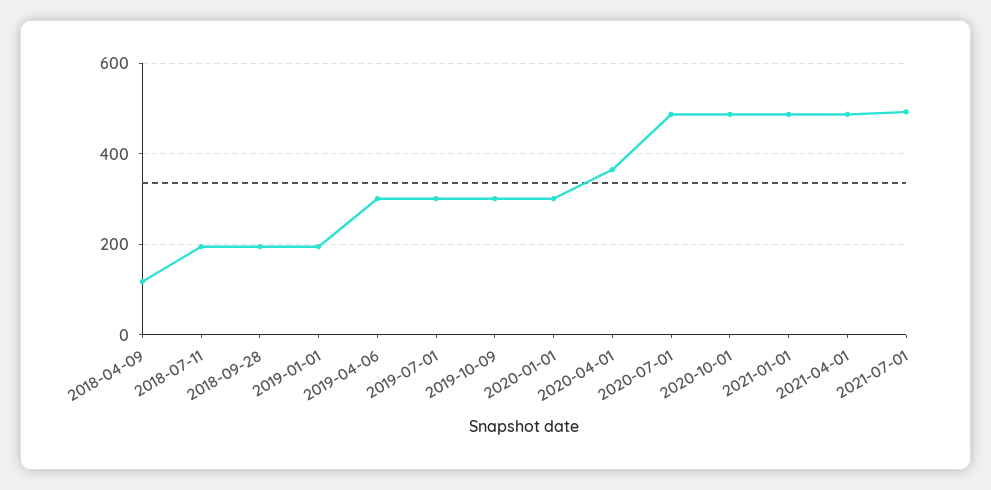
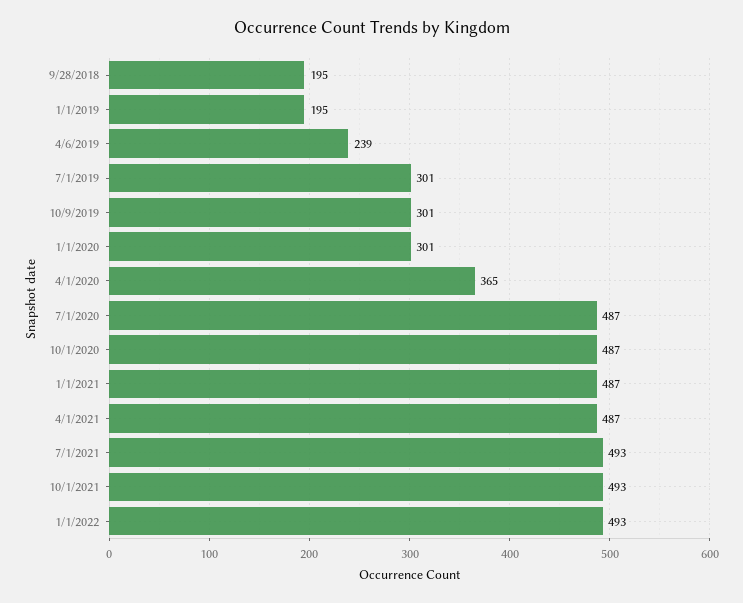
2018-04-09: 120 -> none
2018-07-11: 200 -> none
2019-04-06: 300 -> 239
10/1/2021: none -> 493
1/1/2022: none -> 493

